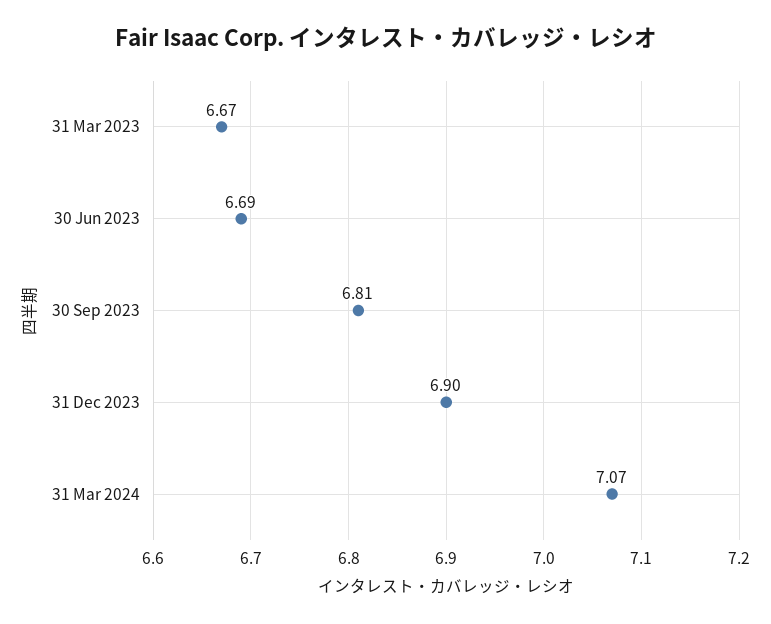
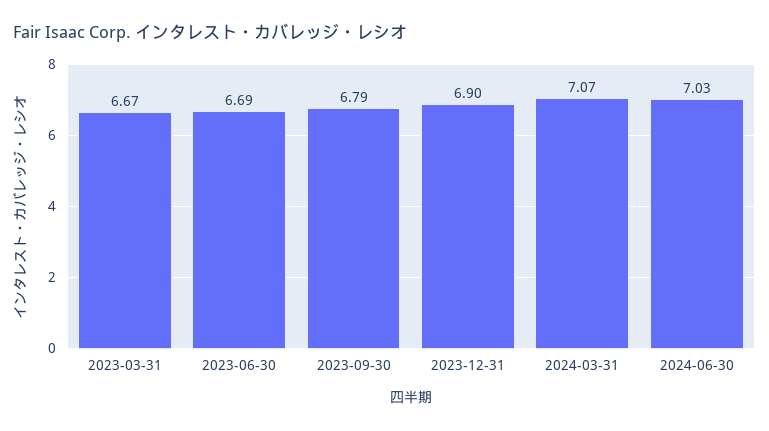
30 Sep 2023: 6.81 -> 6.79
2024-06-30: none -> 7.03

